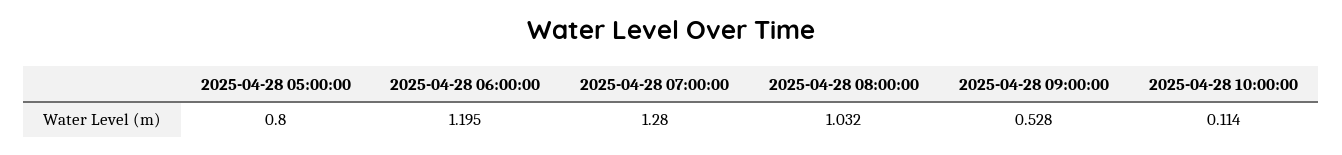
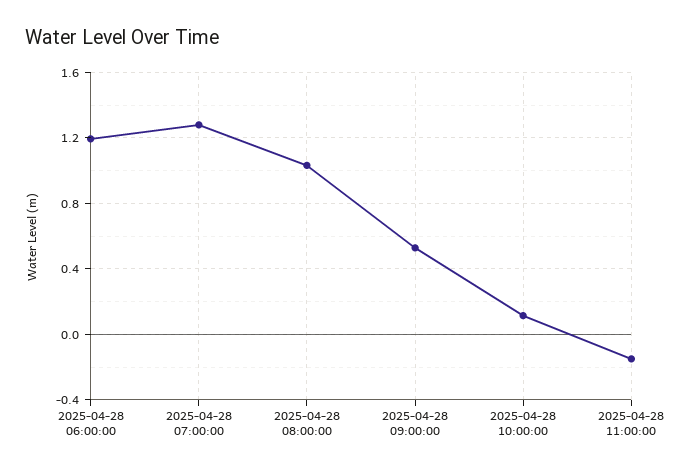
2025-04-28 05:00:00: 0.8 -> none
2025-04-28 11:00:00: none -> -0.15

